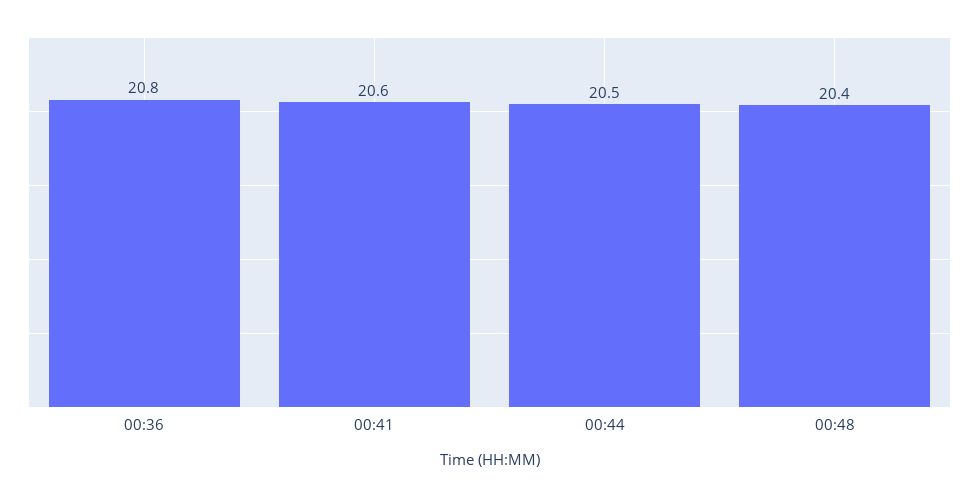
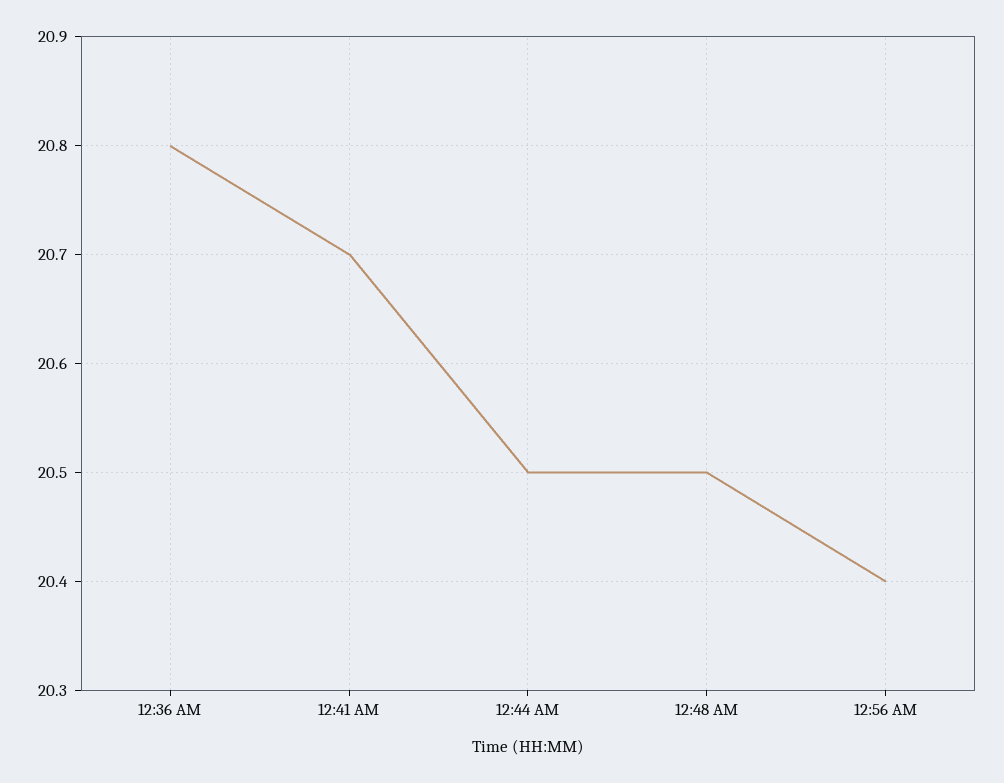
00:41: 20.6 -> 20.7
00:48: 20.4 -> 20.5
12:56 AM: none -> 20.4

